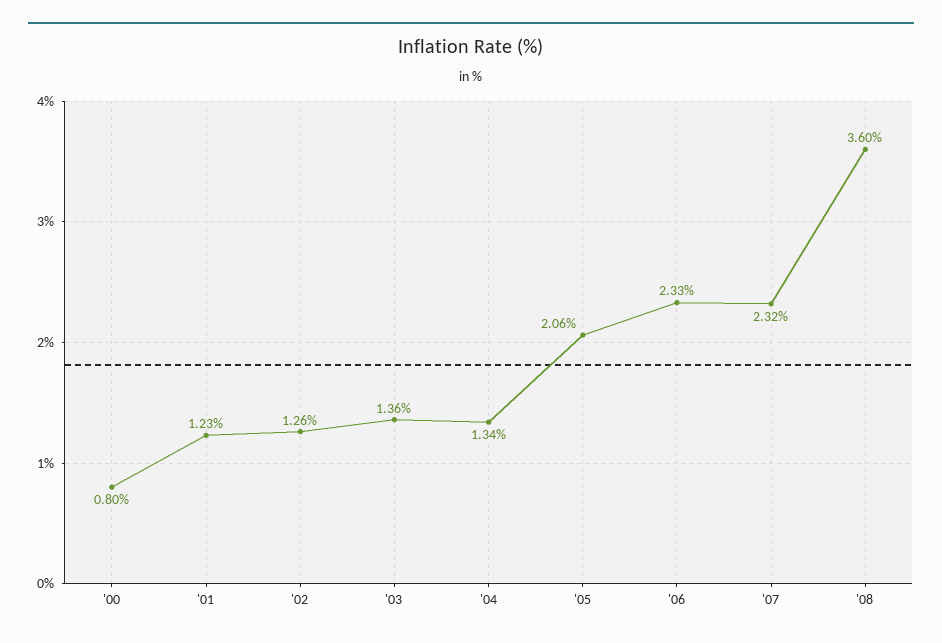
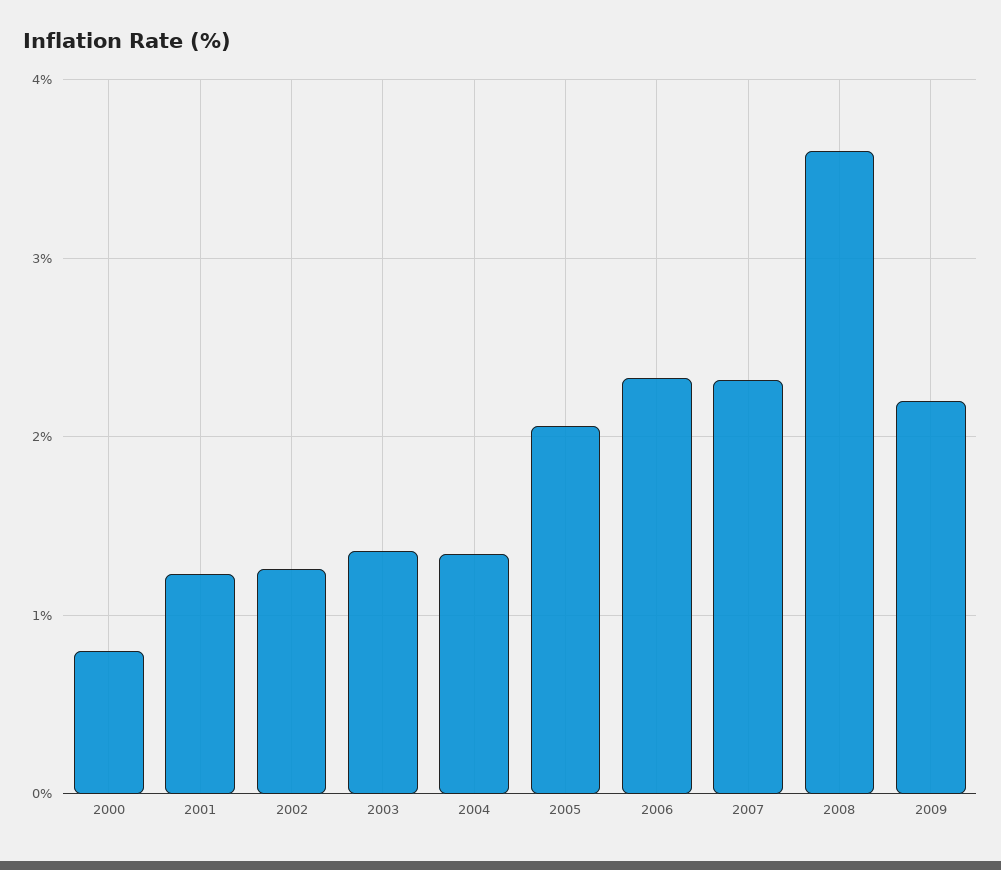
2009: none -> 2.2

